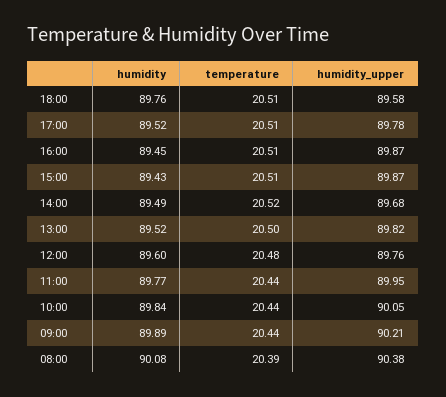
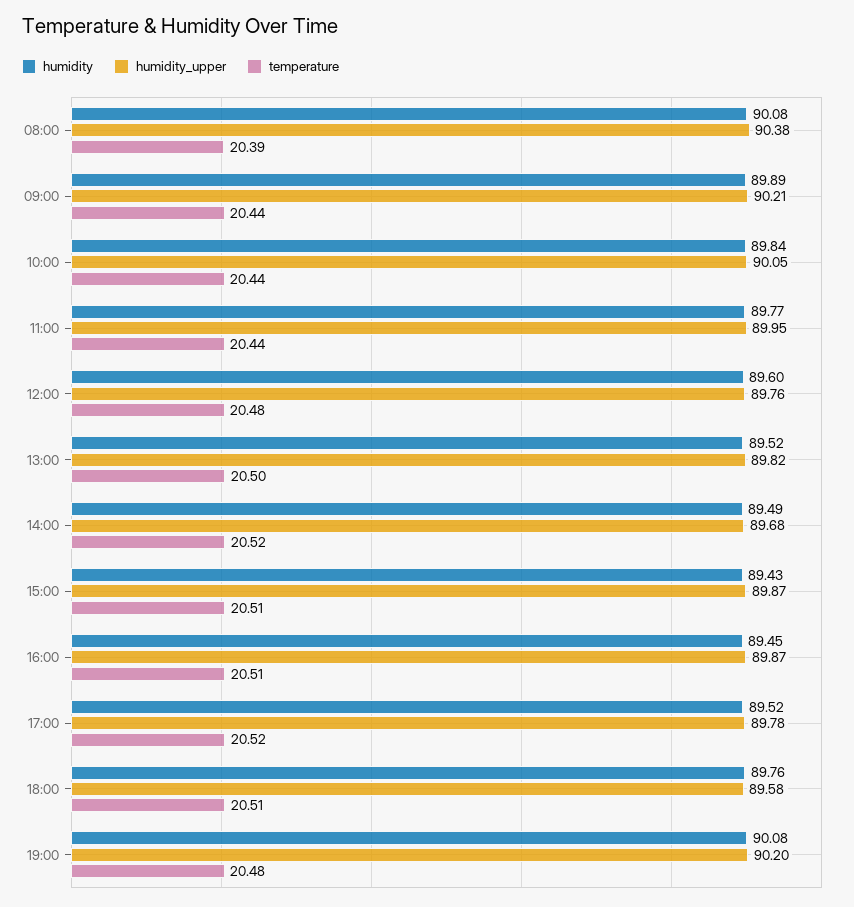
temperature, 17:00: 20.51 -> 20.52
humidity, 19:00: none -> 90.08
humidity_upper, 19:00: none -> 90.2
temperature, 19:00: none -> 20.48

